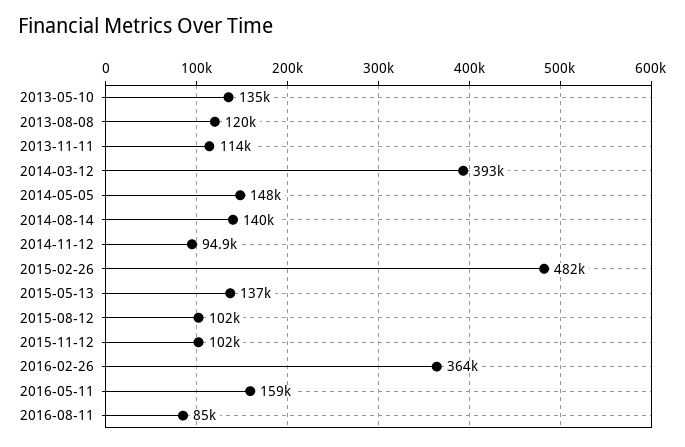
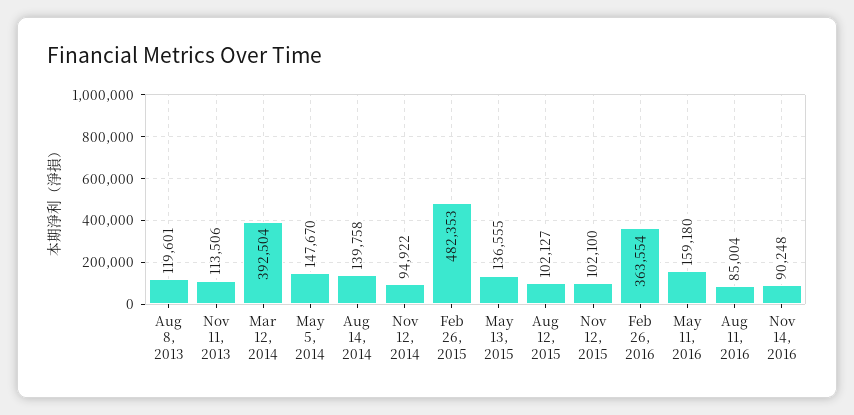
2013-05-10: 135000 -> none
Nov 14, 2016: none -> 90248

